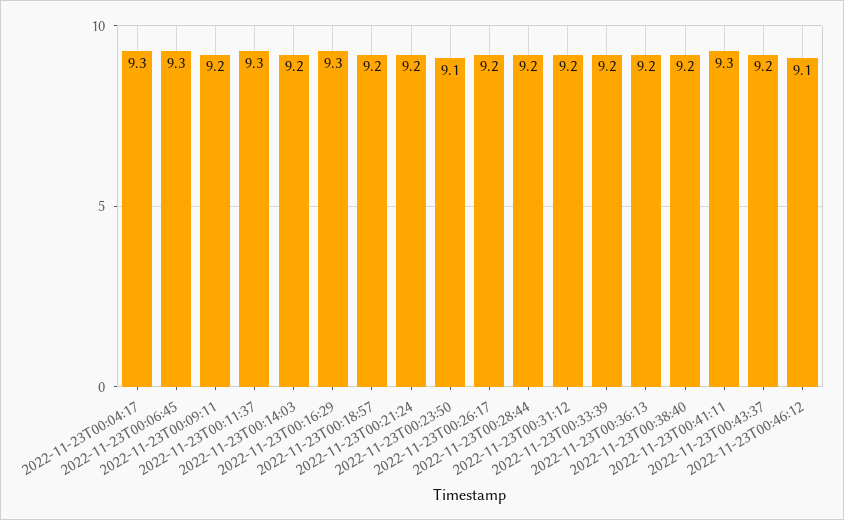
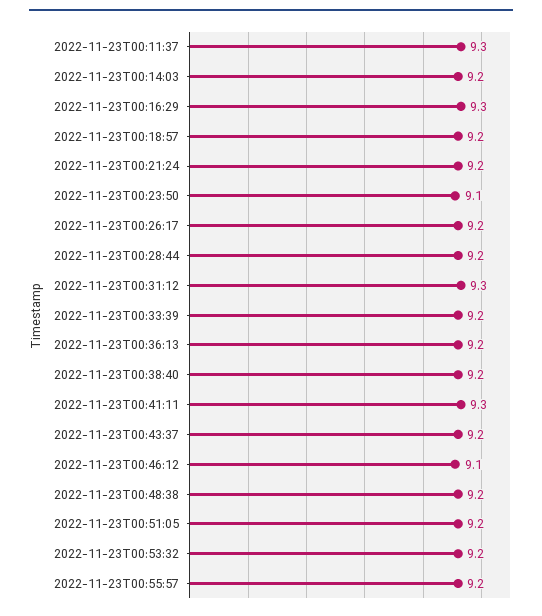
2022-11-23T00:04:17: 9.3 -> none
2022-11-23T00:06:45: 9.3 -> none
2022-11-23T00:09:11: 9.2 -> none
2022-11-23T00:31:12: 9.2 -> 9.3
2022-11-23T00:48:38: none -> 9.2
2022-11-23T00:51:05: none -> 9.2
2022-11-23T00:53:32: none -> 9.2
2022-11-23T00:55:57: none -> 9.2

